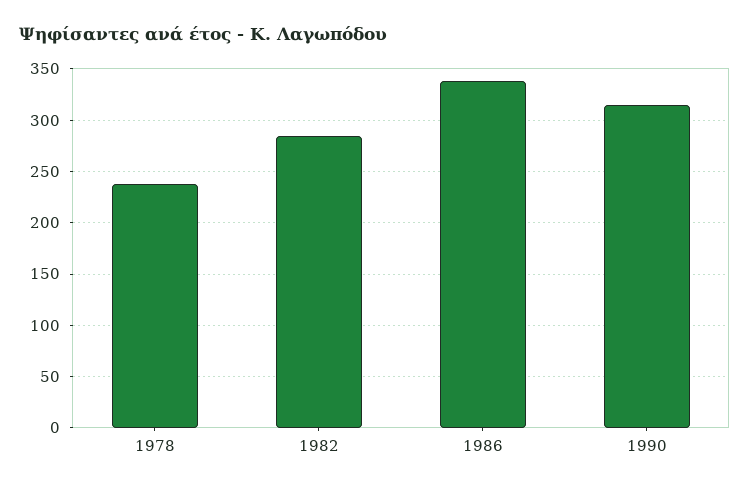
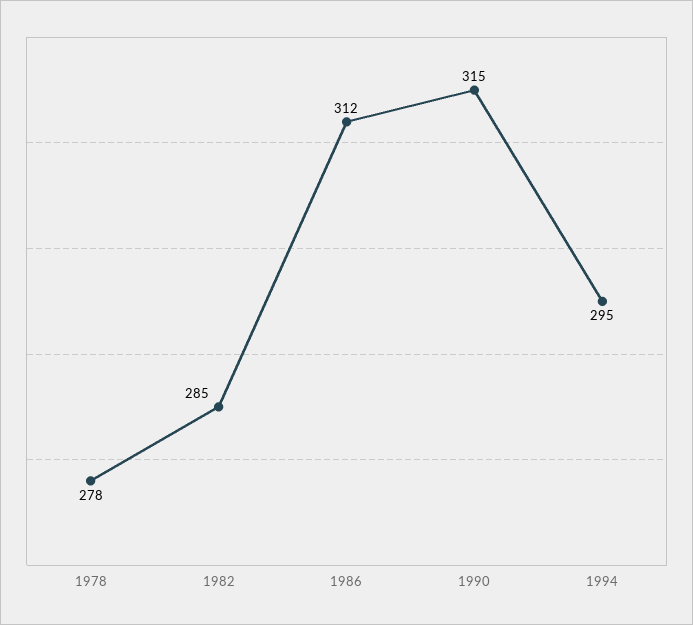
1978: 240 -> 278
1986: 340 -> 312
1994: none -> 295

